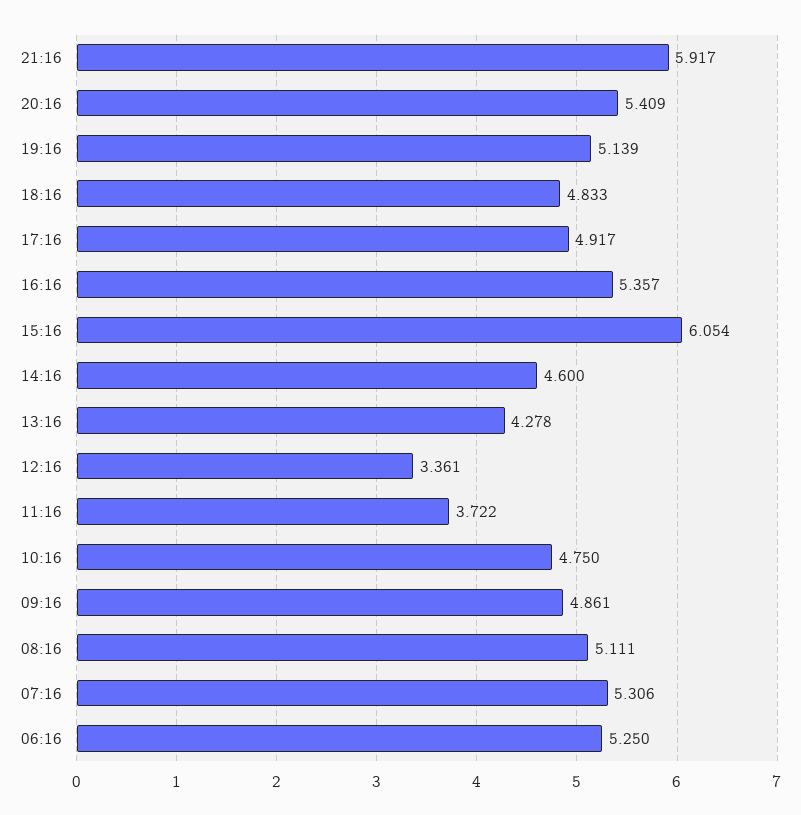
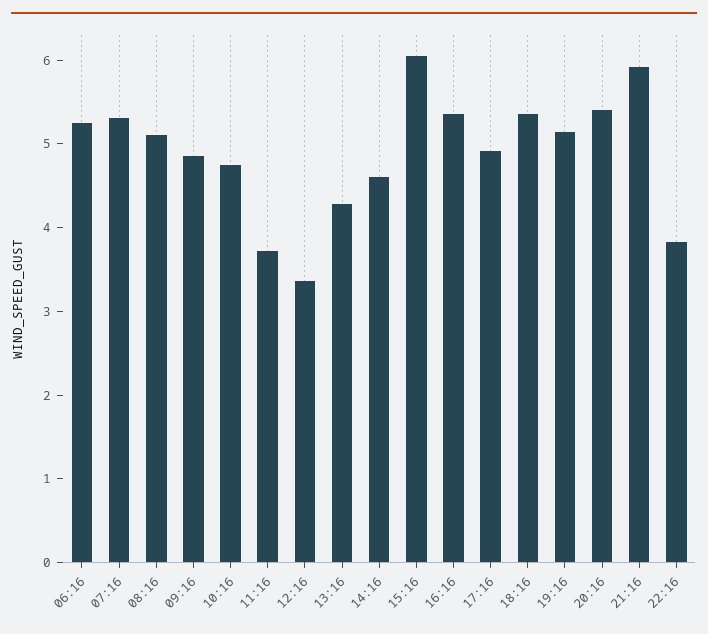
18:16: 4.833 -> 5.4
22:16: none -> 3.8

